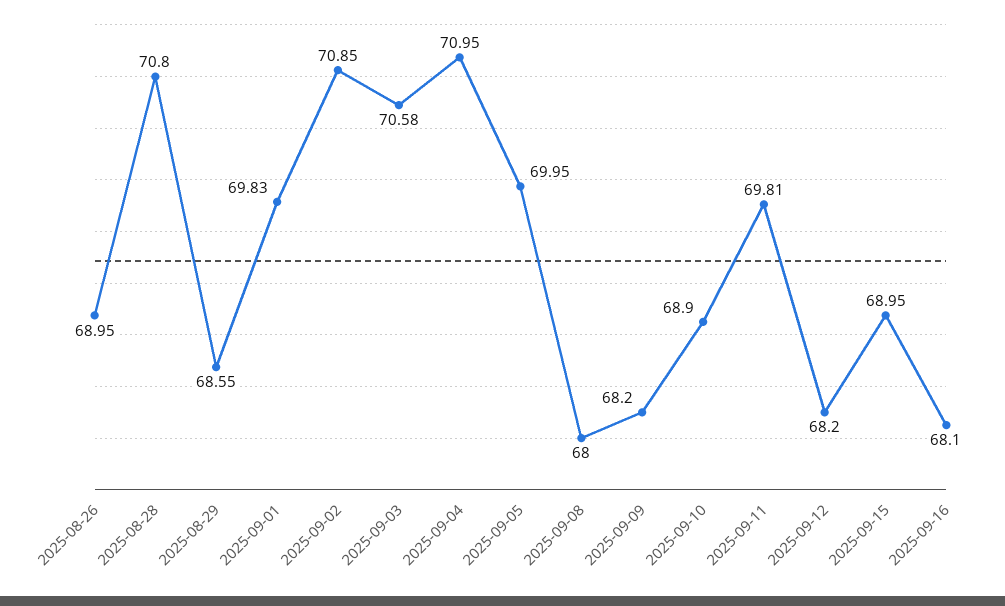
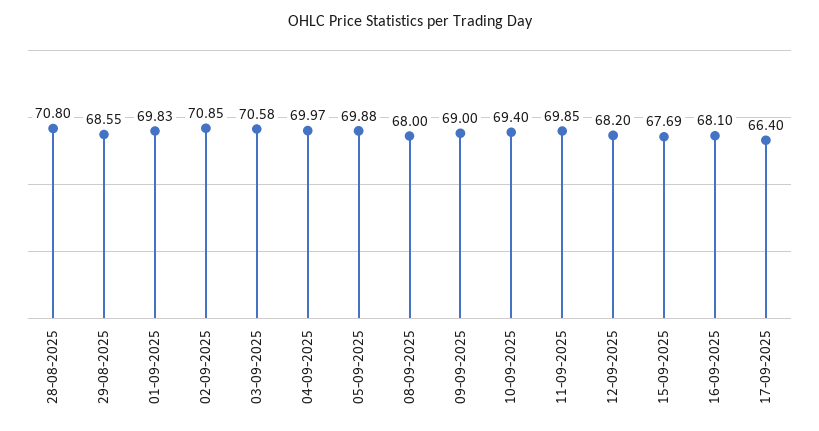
2025-08-26: 68.95 -> none
2025-09-04: 70.95 -> 69.97
2025-09-05: 69.95 -> 69.88
2025-09-09: 68.2 -> 69
2025-09-10: 68.9 -> 69.4
2025-09-11: 69.81 -> 69.85
2025-09-15: 68.95 -> 67.69
17-09-2025: none -> 66.4

